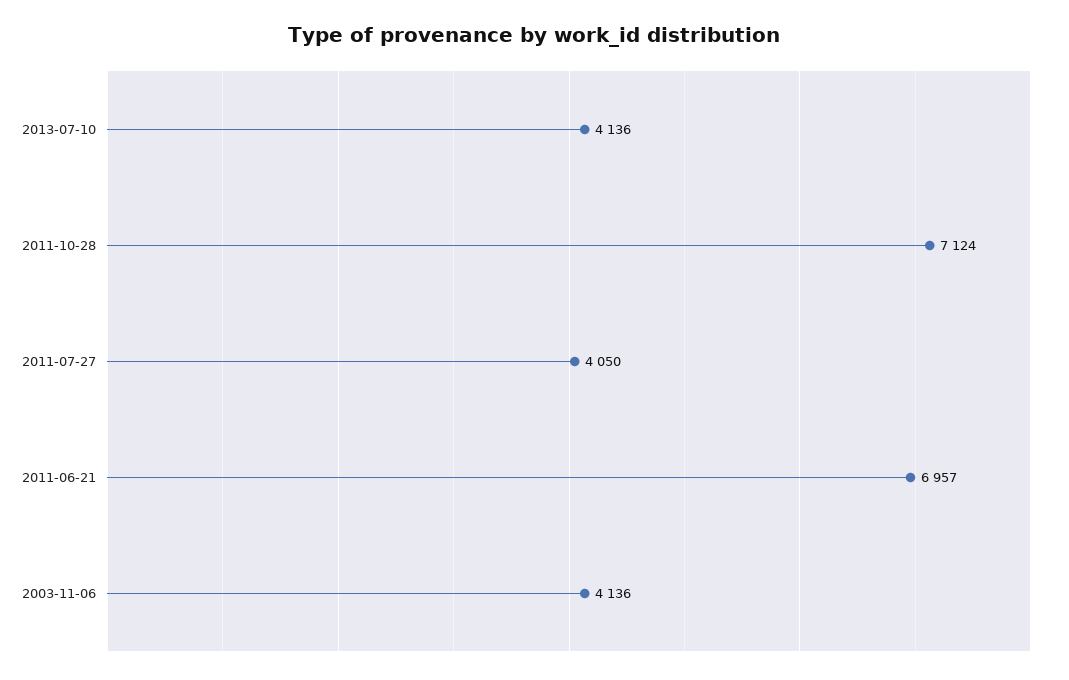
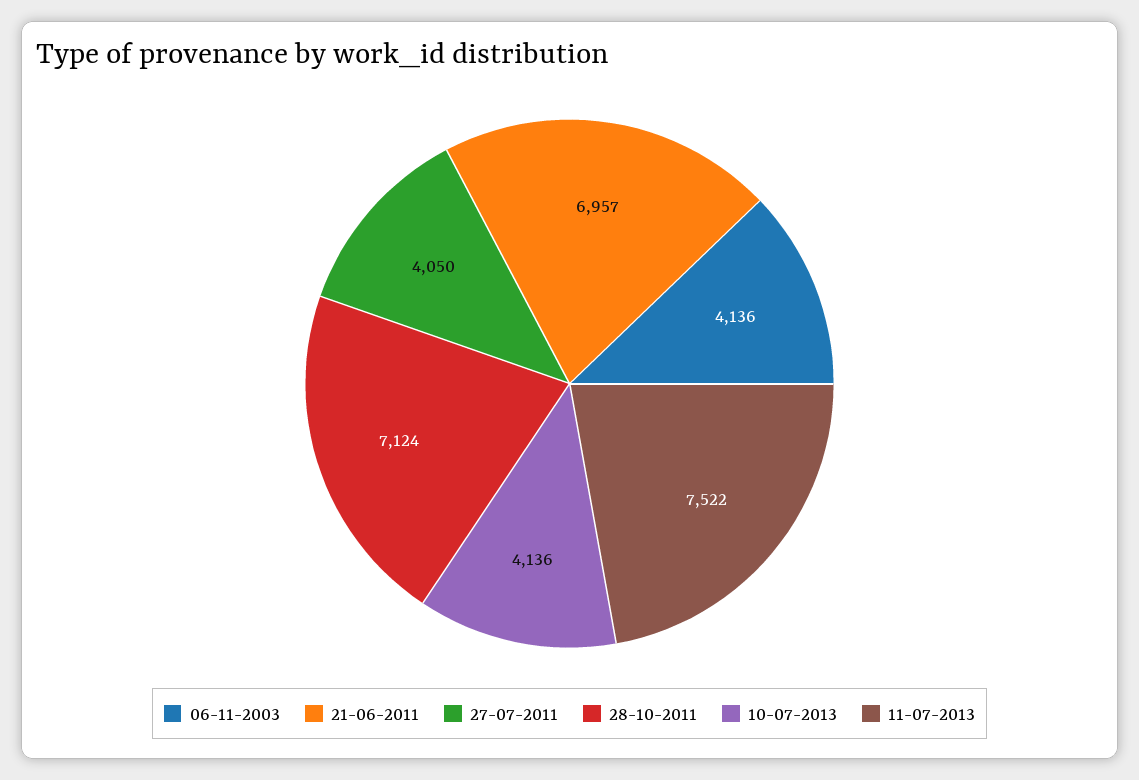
11-07-2013: none -> 7522

